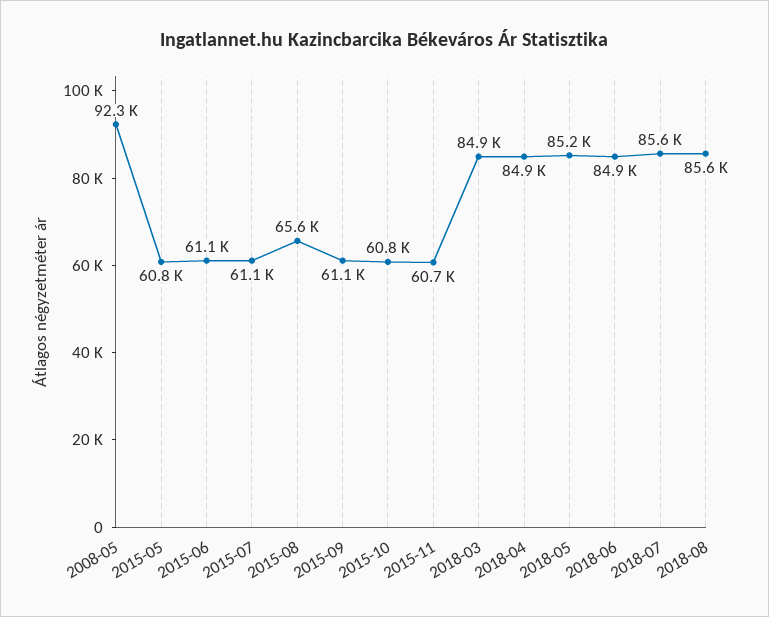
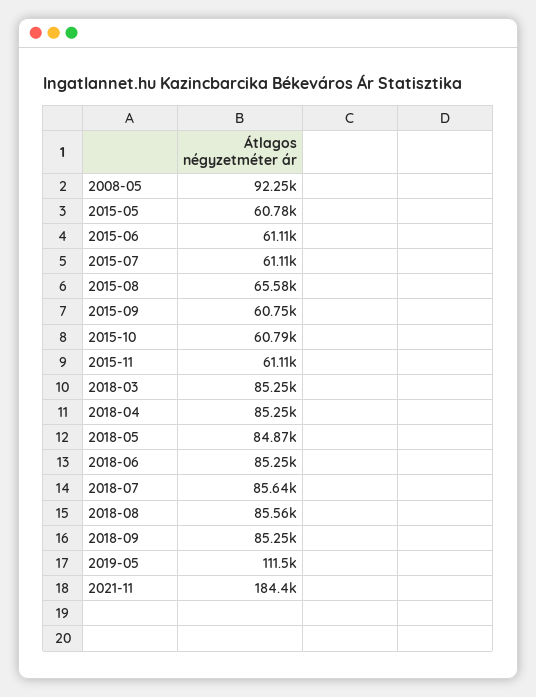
2015-09: 61100 -> 60750
2015-11: 60700 -> 61110
2018-03: 84900 -> 85250
2018-04: 84900 -> 85250
2018-05: 85200 -> 84870
2018-06: 84900 -> 85250
2018-09: none -> 85250
2019-05: none -> 111500
2021-11: none -> 184400

